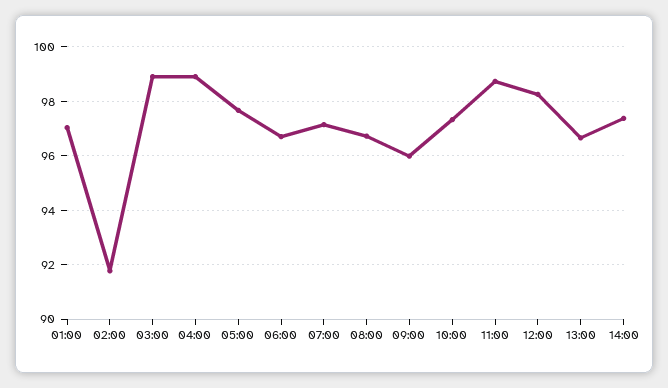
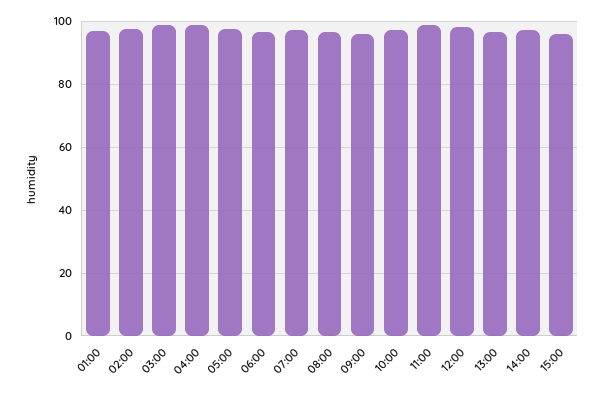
02:00: 91.75 -> 98
15:00: none -> 96

